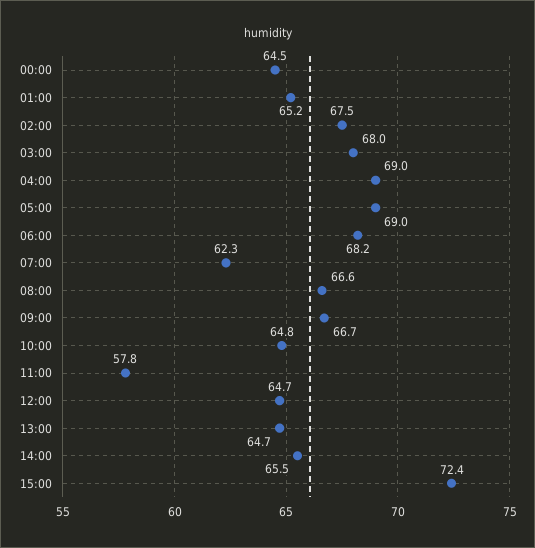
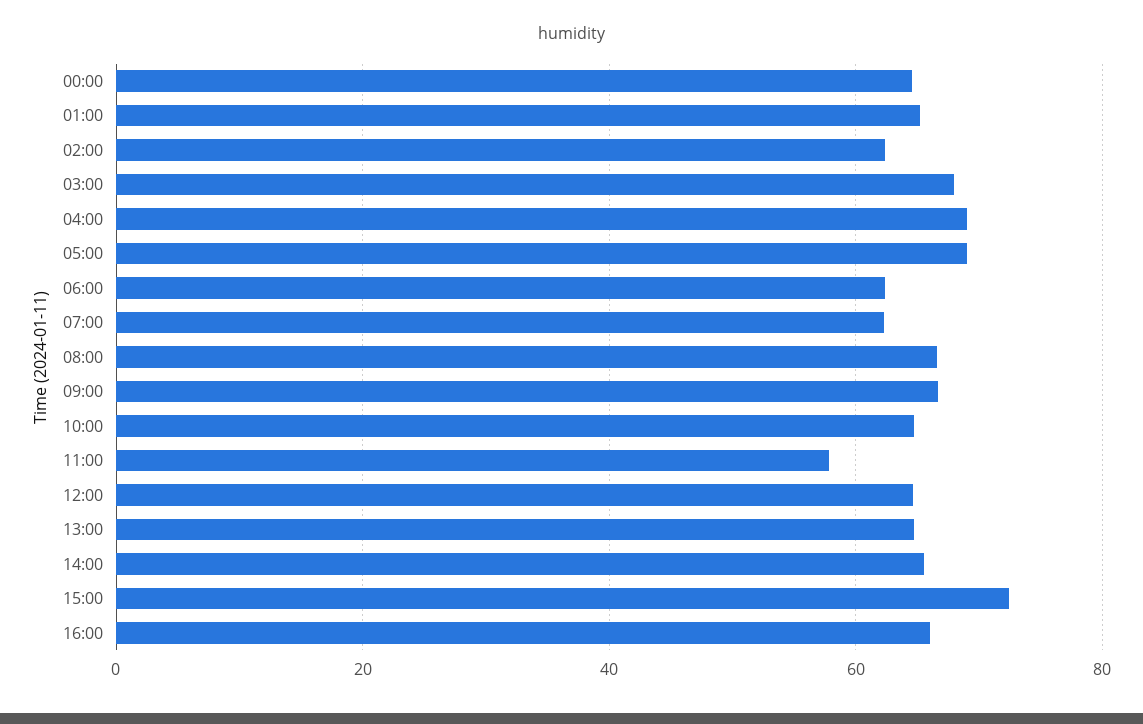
02:00: 67.5 -> 62
06:00: 68.2 -> 62
16:00: none -> 66

